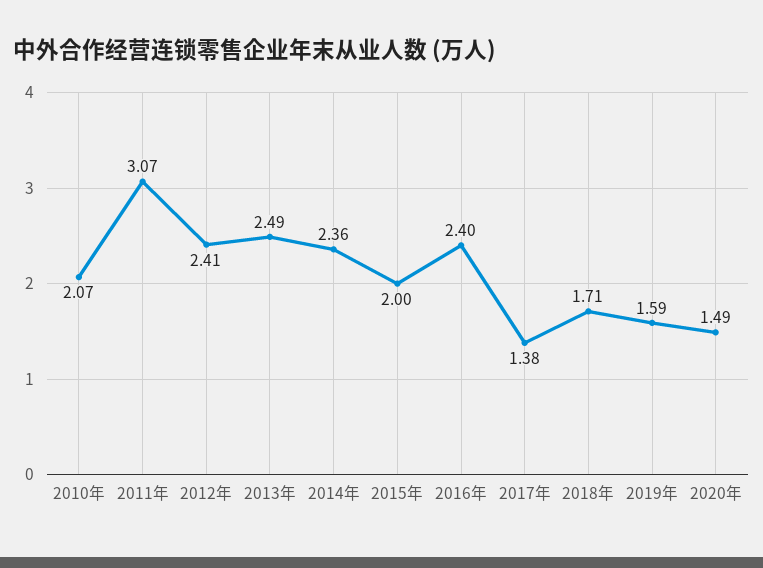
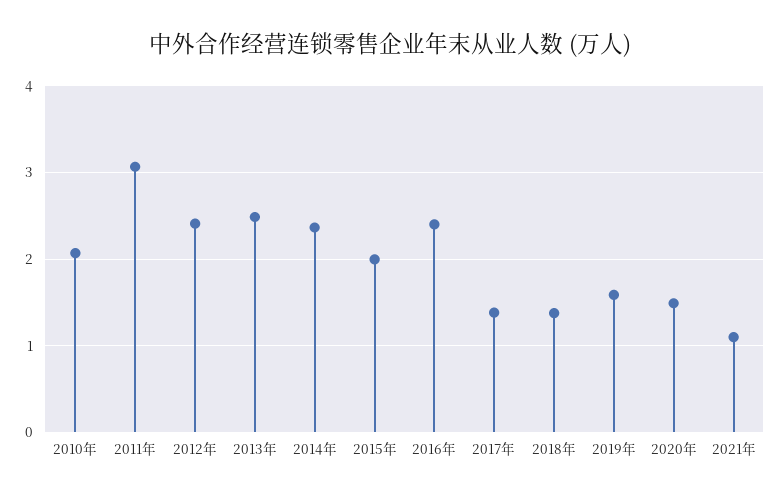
2018年: 1.71 -> 1.4
2021年: none -> 1.1

